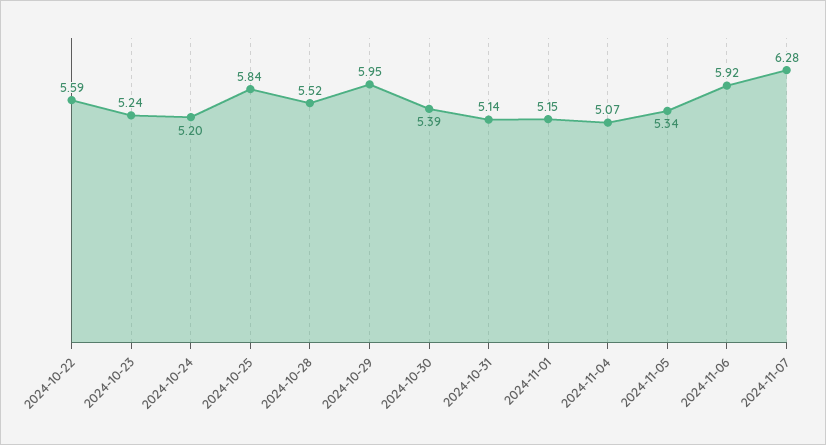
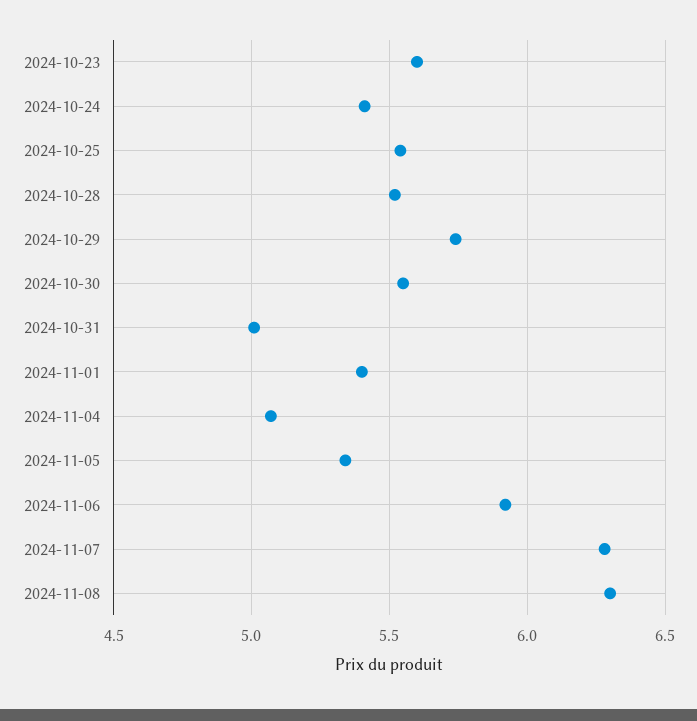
2024-10-22: 5.59 -> none
2024-10-23: 5.24 -> 5.6
2024-10-24: 5.2 -> 5.4
2024-10-25: 5.84 -> 5.55
2024-10-29: 5.95 -> 5.75
2024-10-30: 5.39 -> 5.55
2024-10-31: 5.14 -> 5
2024-11-01: 5.15 -> 5.4
2024-11-08: none -> 6.3

